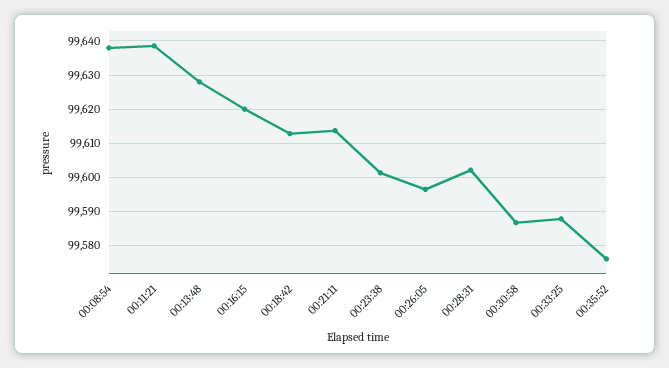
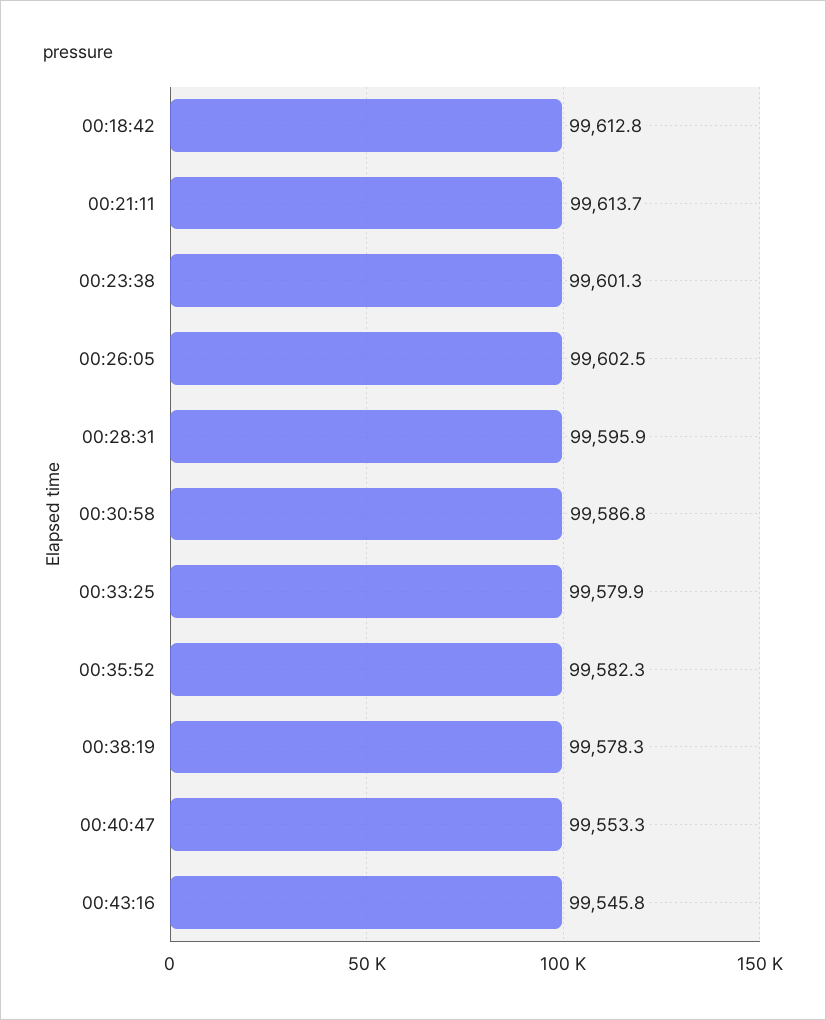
00:08:54: 99638 -> none
00:11:21: 99638 -> none
00:13:48: 99628 -> none
00:16:15: 99620 -> none
00:26:05: 99596 -> 99602.5
00:28:31: 99602 -> 99595.9
00:33:25: 99588 -> 99579.9
00:35:52: 99576 -> 99582.3
00:38:19: none -> 99578.3
00:40:47: none -> 99553.3
00:43:16: none -> 99545.8

